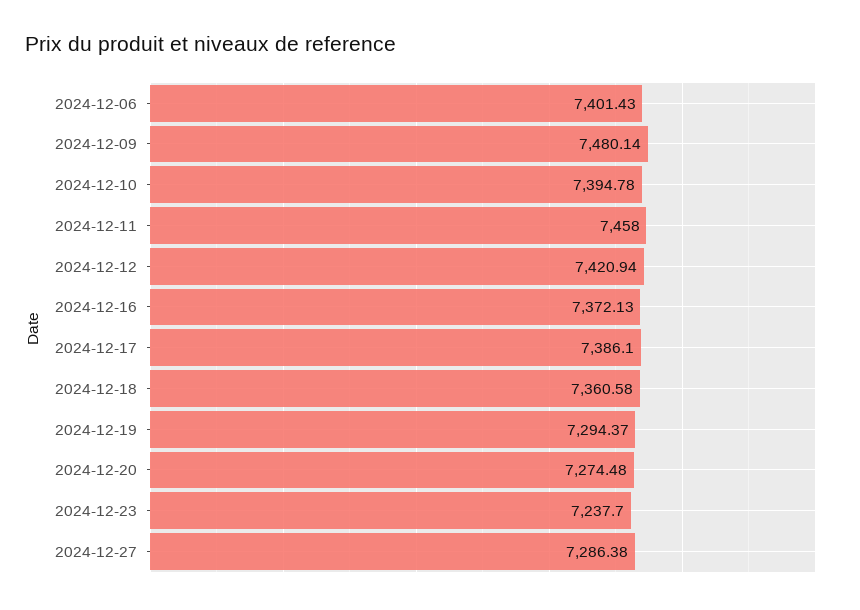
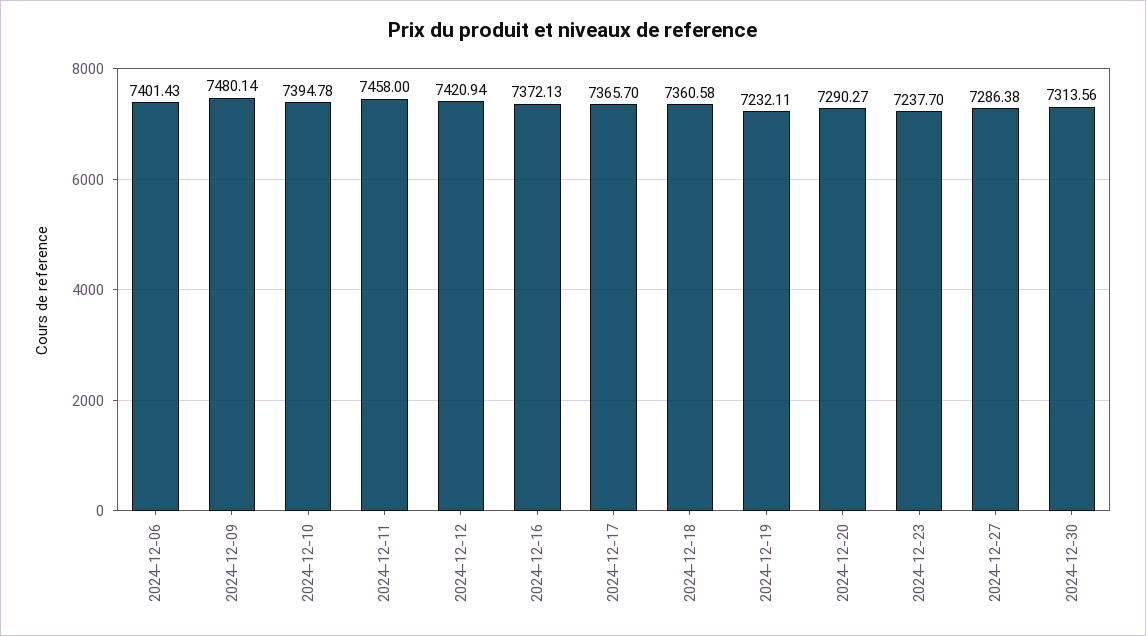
2024-12-17: 7386.1 -> 7365.7
2024-12-19: 7294.37 -> 7232.11
2024-12-20: 7274.48 -> 7290.27
2024-12-30: none -> 7313.56

